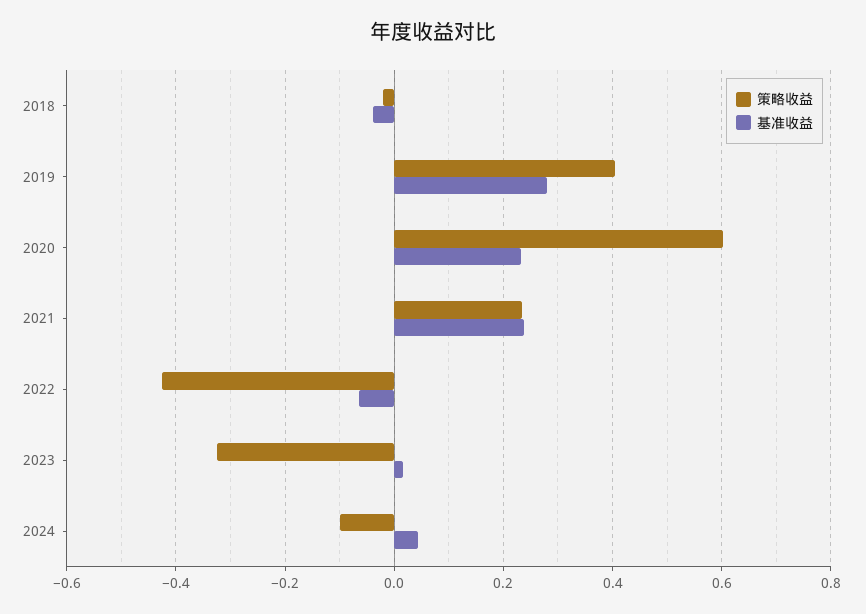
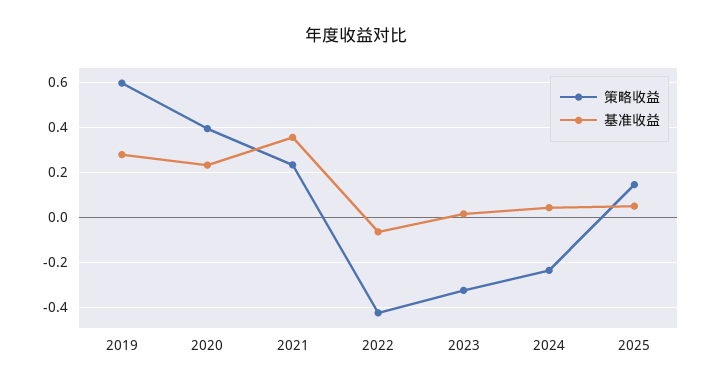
策略收益, 2018: -0.02 -> none
基准收益, 2018: -0.04 -> none
策略收益, 2019: 0.4 -> 0.6
策略收益, 2020: 0.6 -> 0.4
基准收益, 2021: 0.24 -> 0.35
策略收益, 2024: -0.1 -> -0.25
策略收益, 2025: none -> 0.15
基准收益, 2025: none -> 0.05

